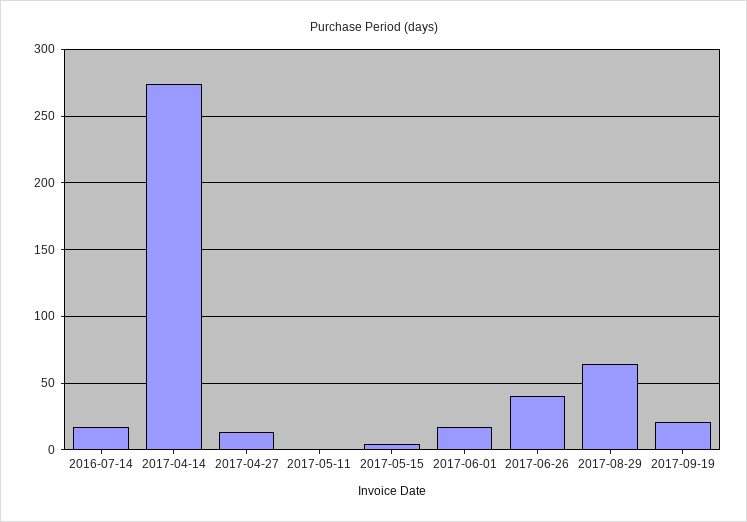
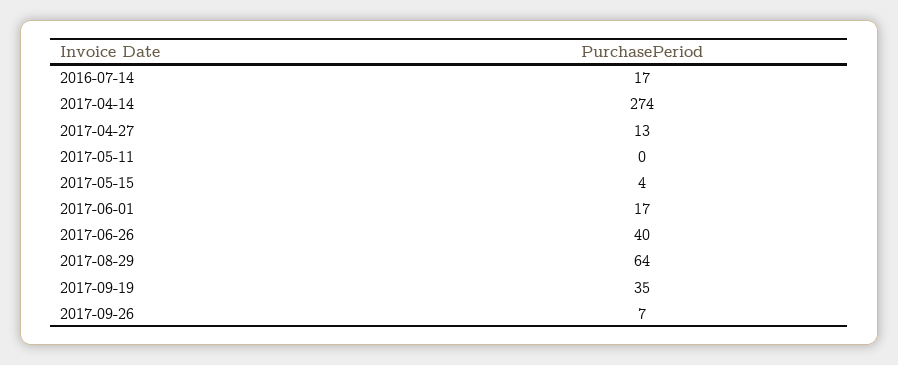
2017-09-19: 20 -> 35
2017-09-26: none -> 7

